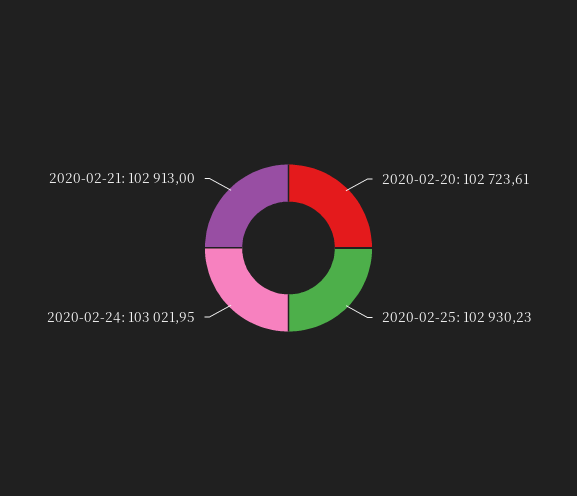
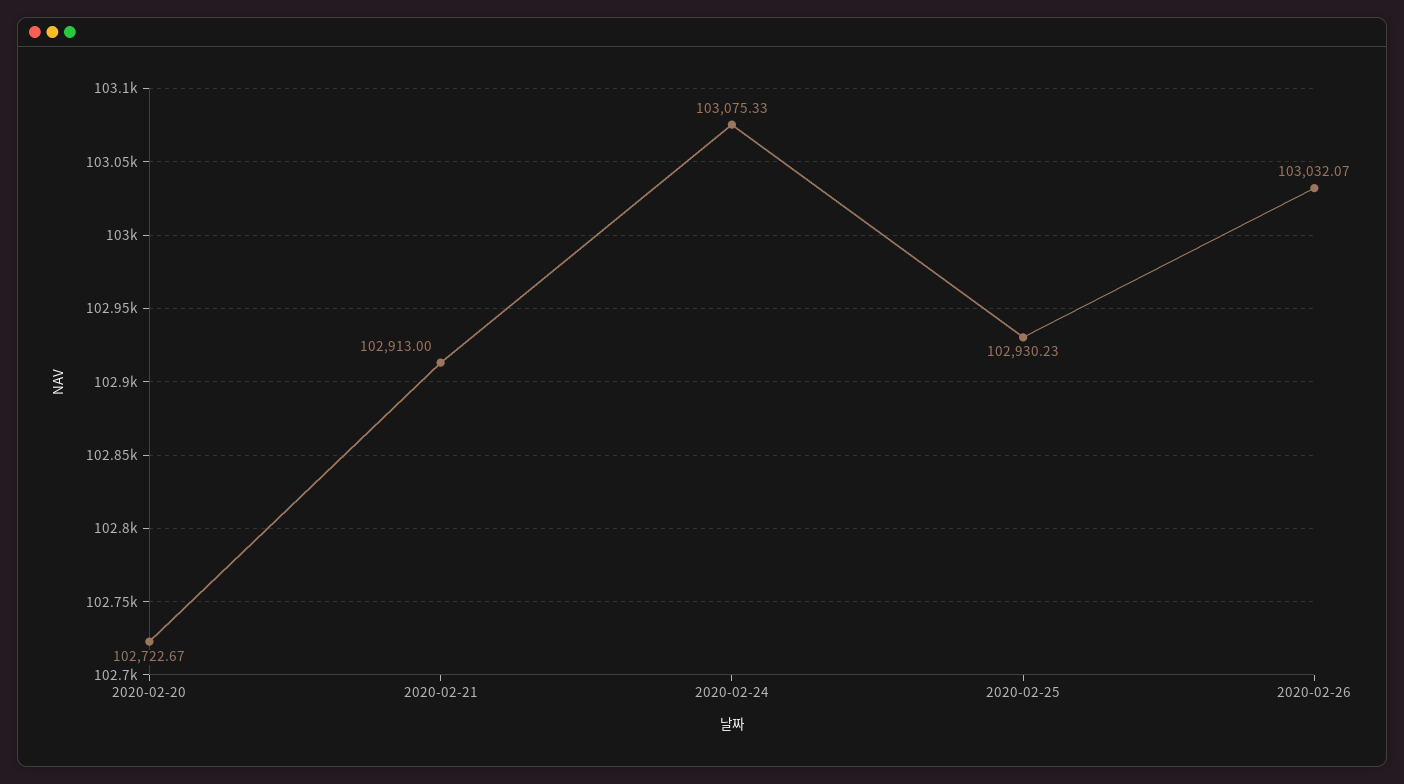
2020-02-20: 102723.61 -> 102722.67
2020-02-24: 103021.95 -> 103075.33
2020-02-26: none -> 103032.07

